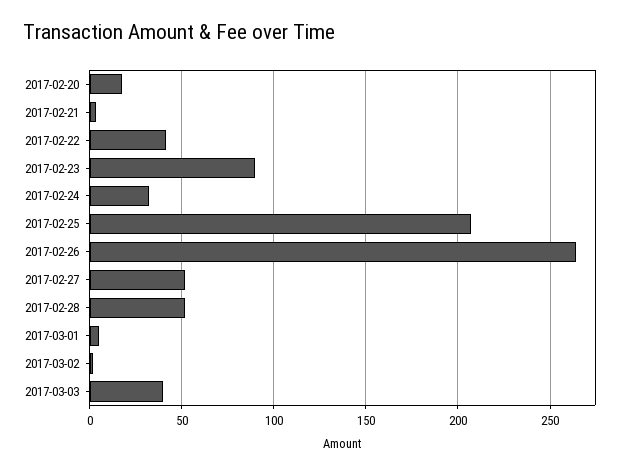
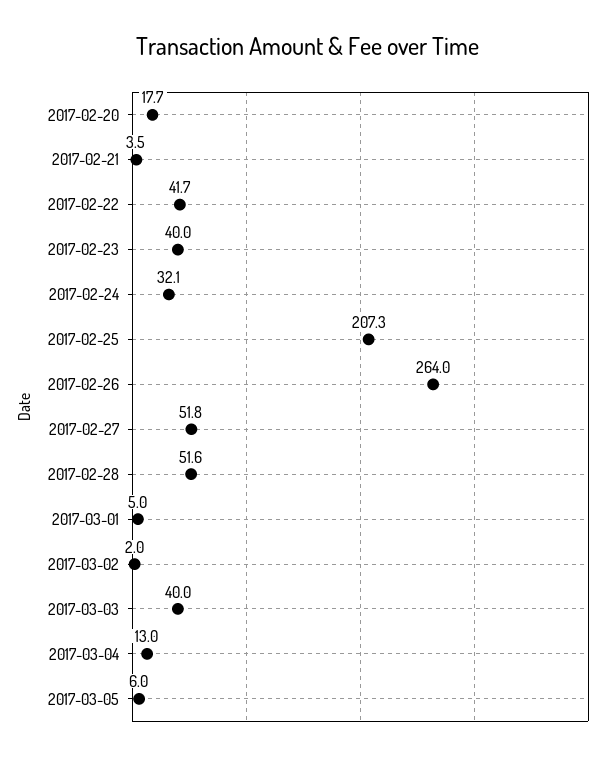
2017-02-23: 90 -> 40
2017-03-04: none -> 13
2017-03-05: none -> 6

